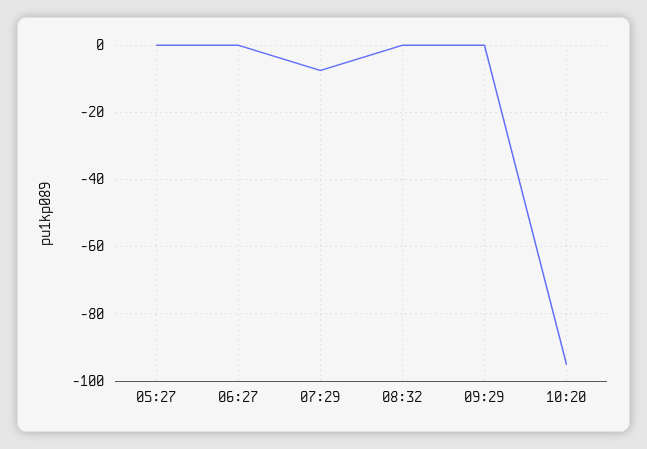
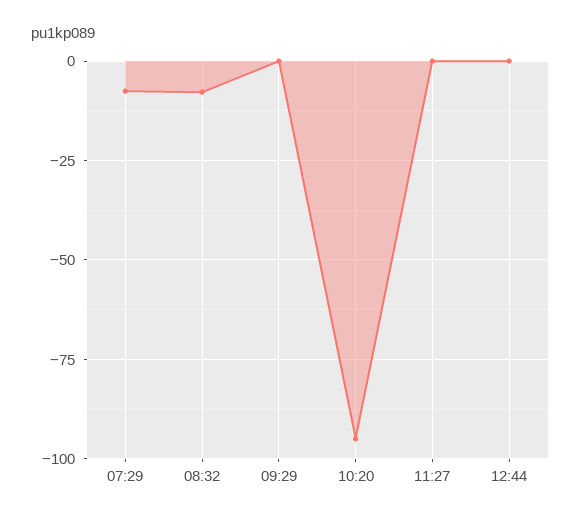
05:27: 0 -> none
06:27: 0 -> none
08:32: 0 -> -7.5
11:27: none -> 0
12:44: none -> 0

